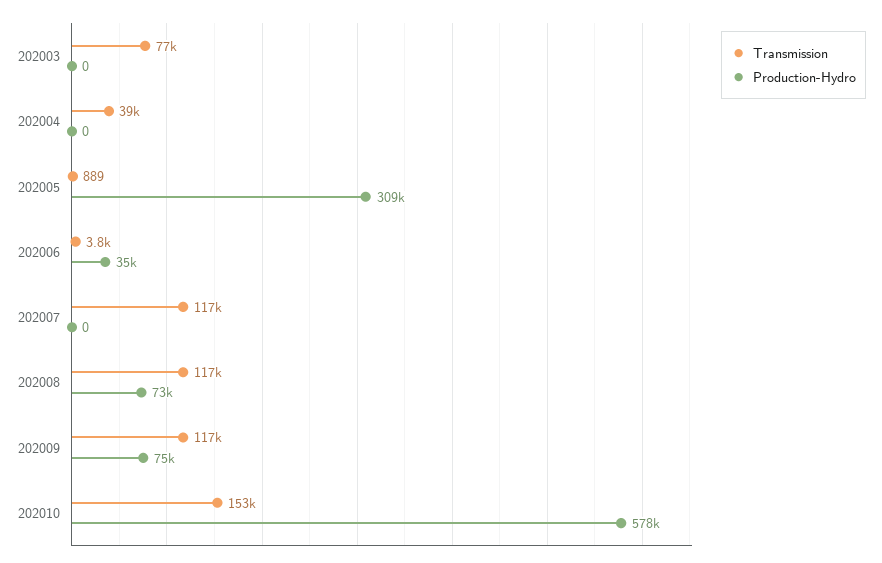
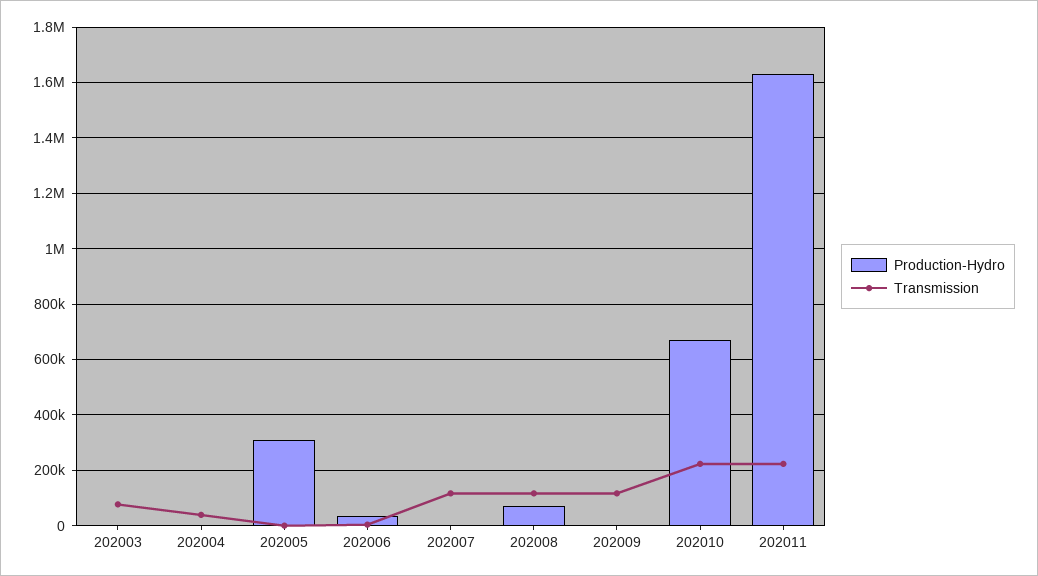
Production-Hydro, 202009: 75000 -> 0
Transmission, 202010: 153000 -> 225000
Production-Hydro, 202010: 578000 -> 675000
Production-Hydro, 202011: none -> 1625000
Transmission, 202011: none -> 225000

